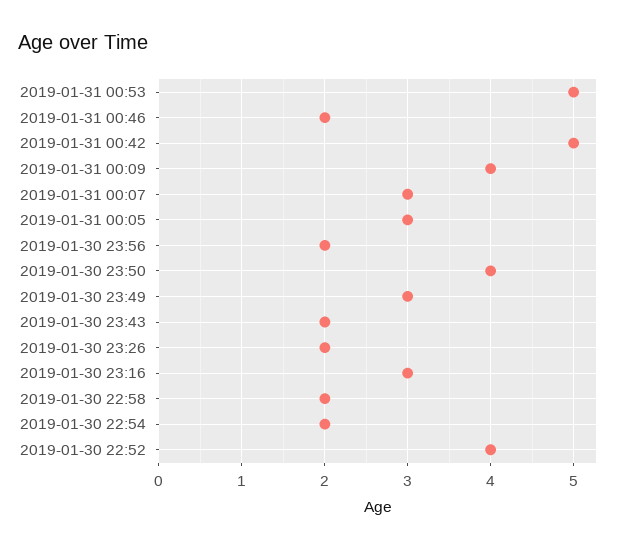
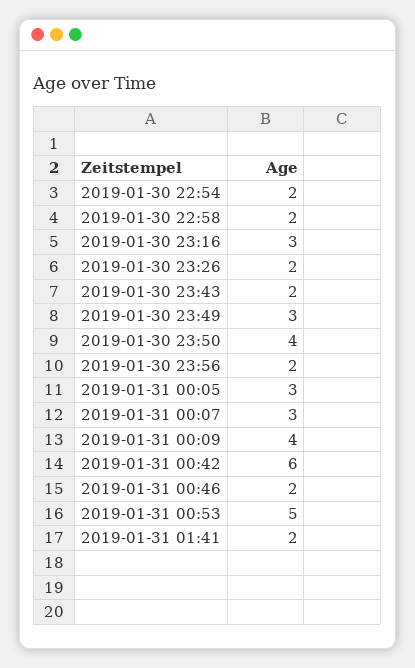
2019-01-31 00:42: 5 -> 6
2019-01-30 22:52: 4 -> none
2019-01-31 01:41: none -> 2

